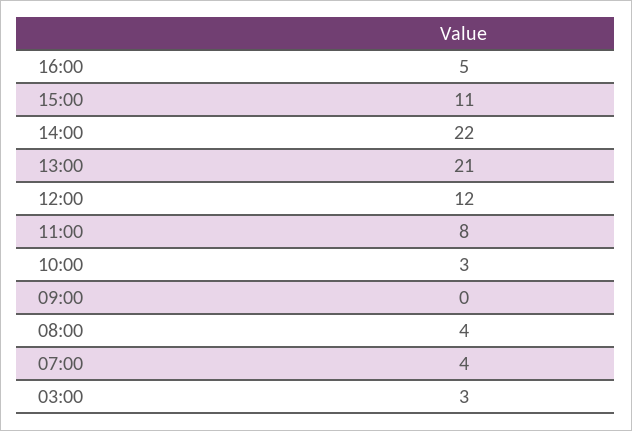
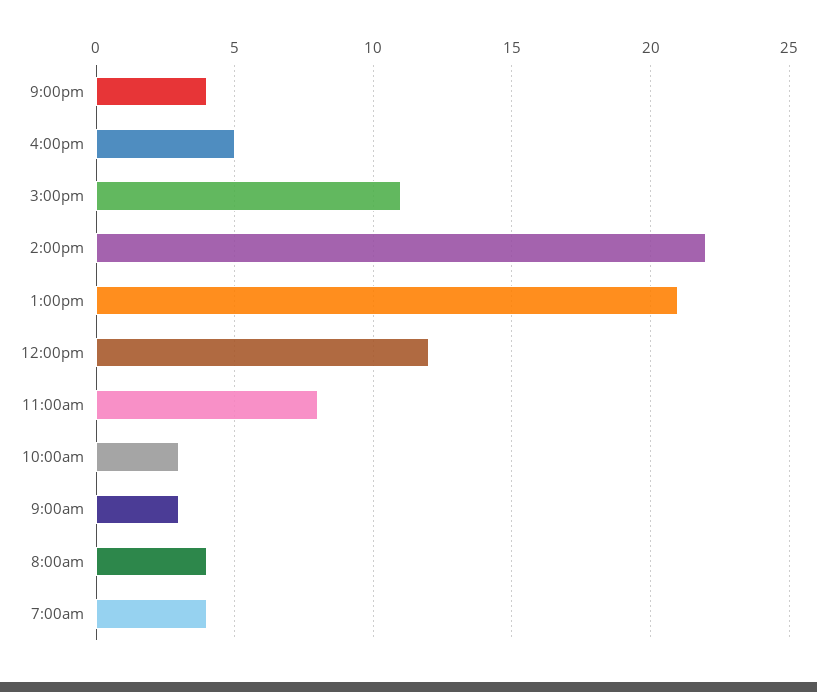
09:00: 0 -> 3
03:00: 3 -> none
9:00pm: none -> 4

